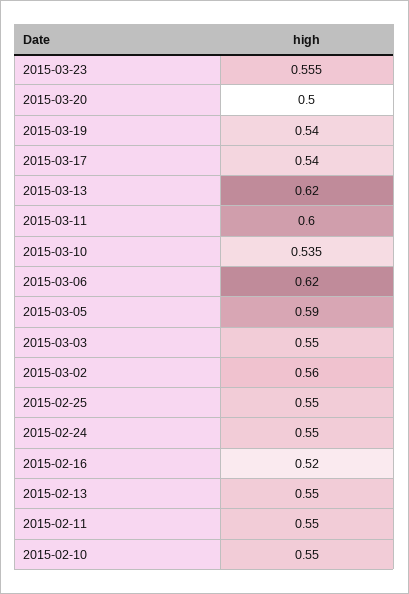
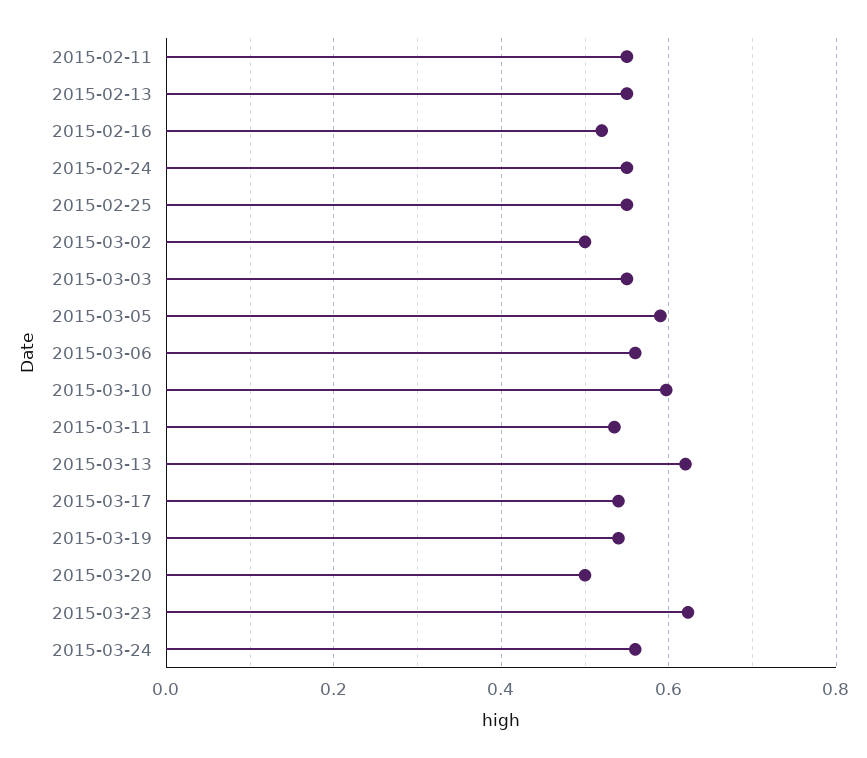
2015-03-23: 0.555 -> 0.62
2015-03-11: 0.6 -> 0.54
2015-03-10: 0.535 -> 0.6
2015-03-06: 0.62 -> 0.56
2015-03-02: 0.56 -> 0.5
2015-02-10: 0.55 -> none
2015-03-24: none -> 0.56

